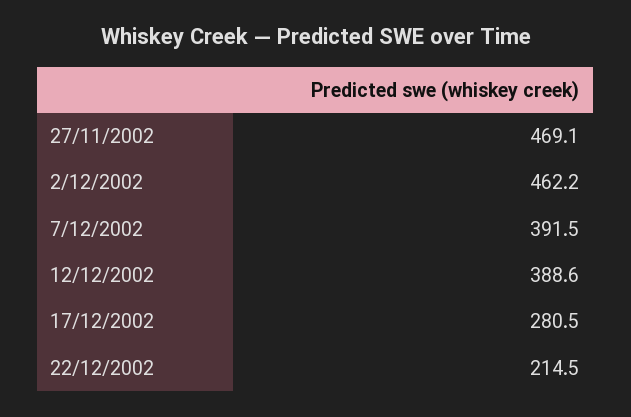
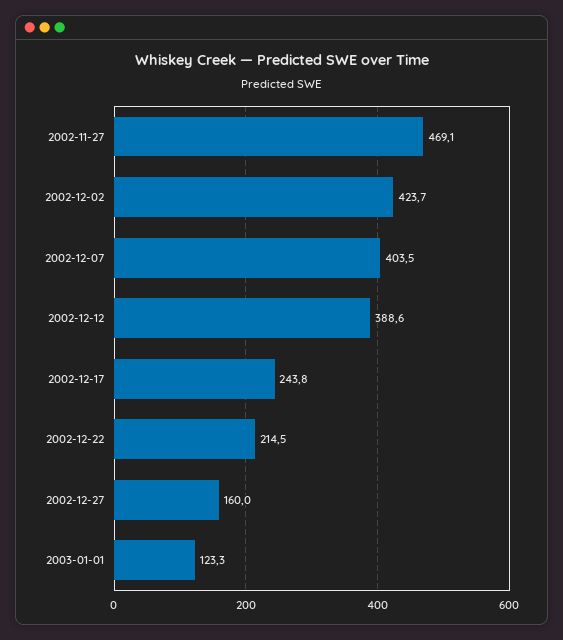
2/12/2002: 462.2 -> 423.7
7/12/2002: 391.5 -> 403.5
17/12/2002: 280.5 -> 243.8
2002-12-27: none -> 160
2003-01-01: none -> 123.3

